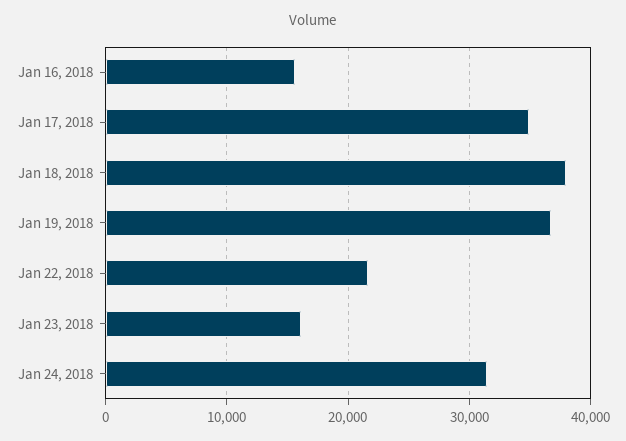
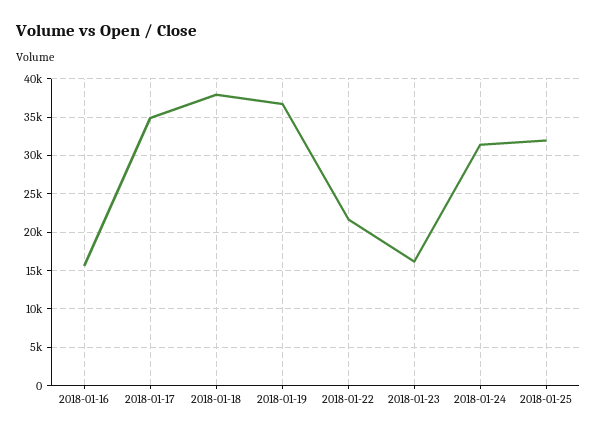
2018-01-25: none -> 32000

